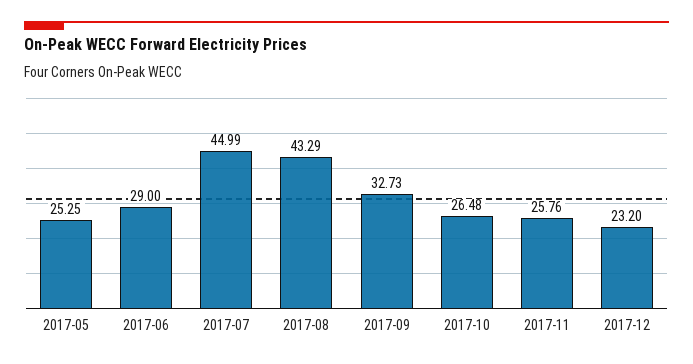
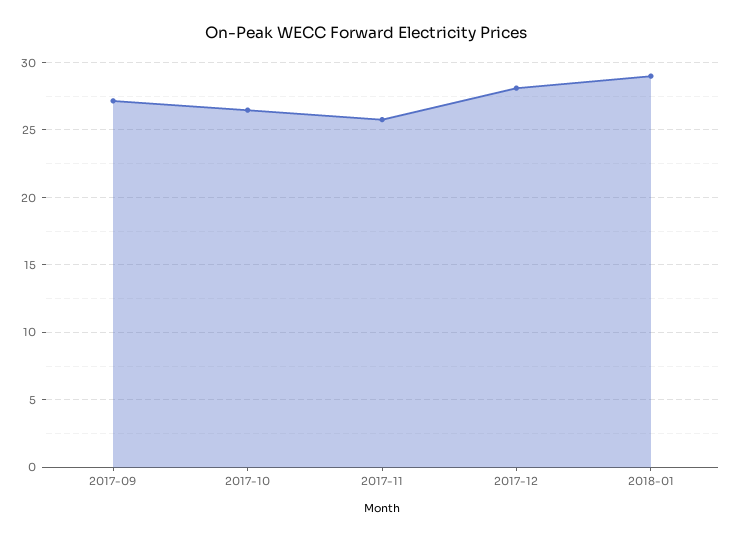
2017-05: 25.25 -> none
2017-06: 29 -> none
2017-07: 44.99 -> none
2017-08: 43.29 -> none
2017-09: 32.73 -> 27
2017-12: 23.2 -> 28
2018-01: none -> 29

